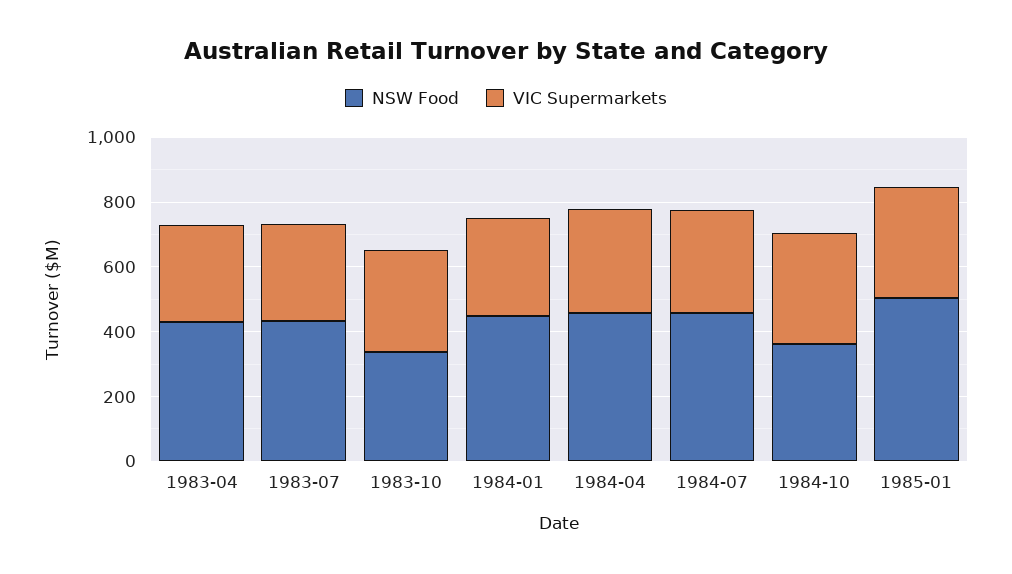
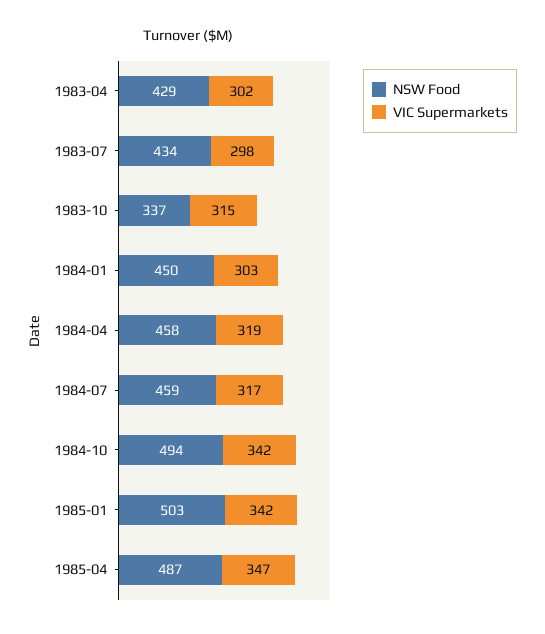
NSW Food, 1984-10: 350 -> 494
NSW Food, 1985-04: none -> 487
VIC Supermarkets, 1985-04: none -> 347

